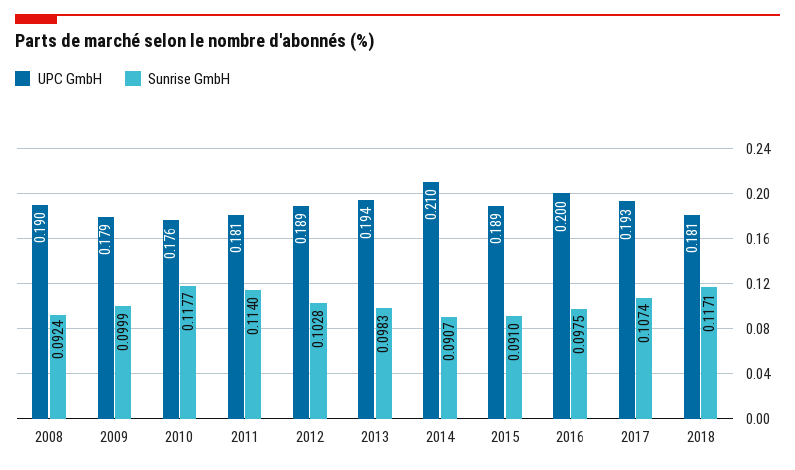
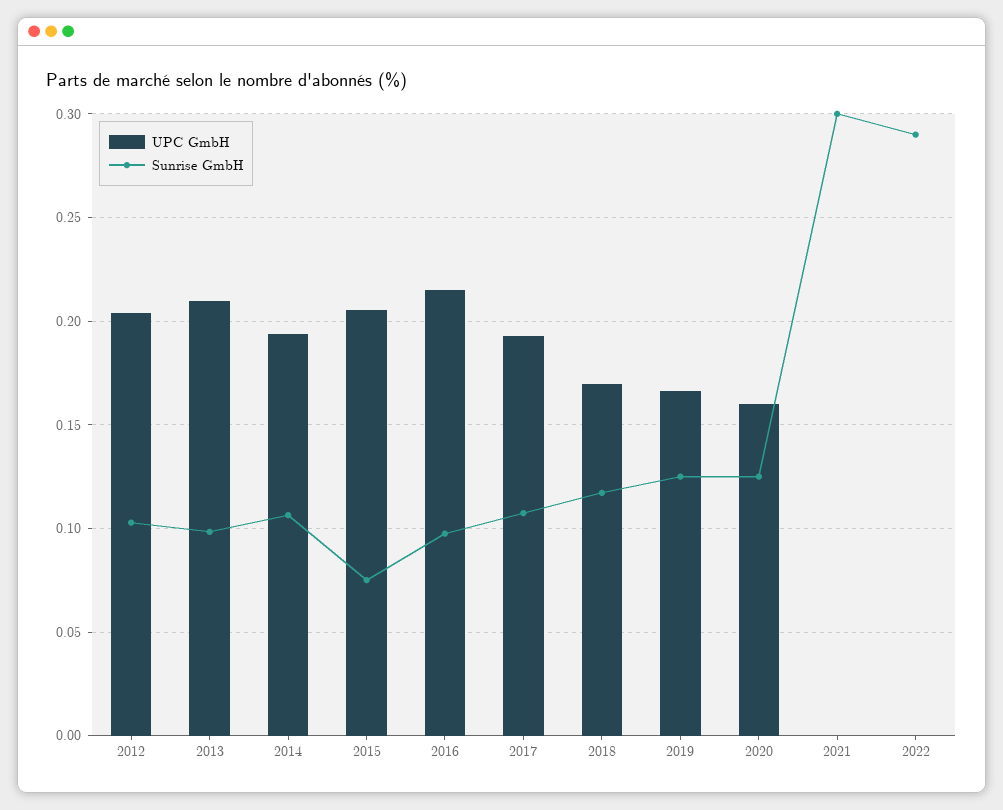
UPC GmbH, 2008: 0.19 -> none
Sunrise GmbH, 2008: 0.0924 -> none
UPC GmbH, 2009: 0.179 -> none
Sunrise GmbH, 2009: 0.0999 -> none
UPC GmbH, 2010: 0.176 -> none
Sunrise GmbH, 2010: 0.1177 -> none
UPC GmbH, 2011: 0.181 -> none
Sunrise GmbH, 2011: 0.114 -> none
UPC GmbH, 2012: 0.189 -> 0.205
UPC GmbH, 2013: 0.194 -> 0.21
UPC GmbH, 2014: 0.21 -> 0.195
Sunrise GmbH, 2014: 0.0907 -> 0.105
UPC GmbH, 2015: 0.189 -> 0.205
Sunrise GmbH, 2015: 0.091 -> 0.075
UPC GmbH, 2016: 0.2 -> 0.215
UPC GmbH, 2018: 0.181 -> 0.17
UPC GmbH, 2019: none -> 0.165
Sunrise GmbH, 2019: none -> 0.125
UPC GmbH, 2020: none -> 0.16
Sunrise GmbH, 2020: none -> 0.125
UPC GmbH, 2021: none -> 0
Sunrise GmbH, 2021: none -> 0.3
UPC GmbH, 2022: none -> 0
Sunrise GmbH, 2022: none -> 0.29

